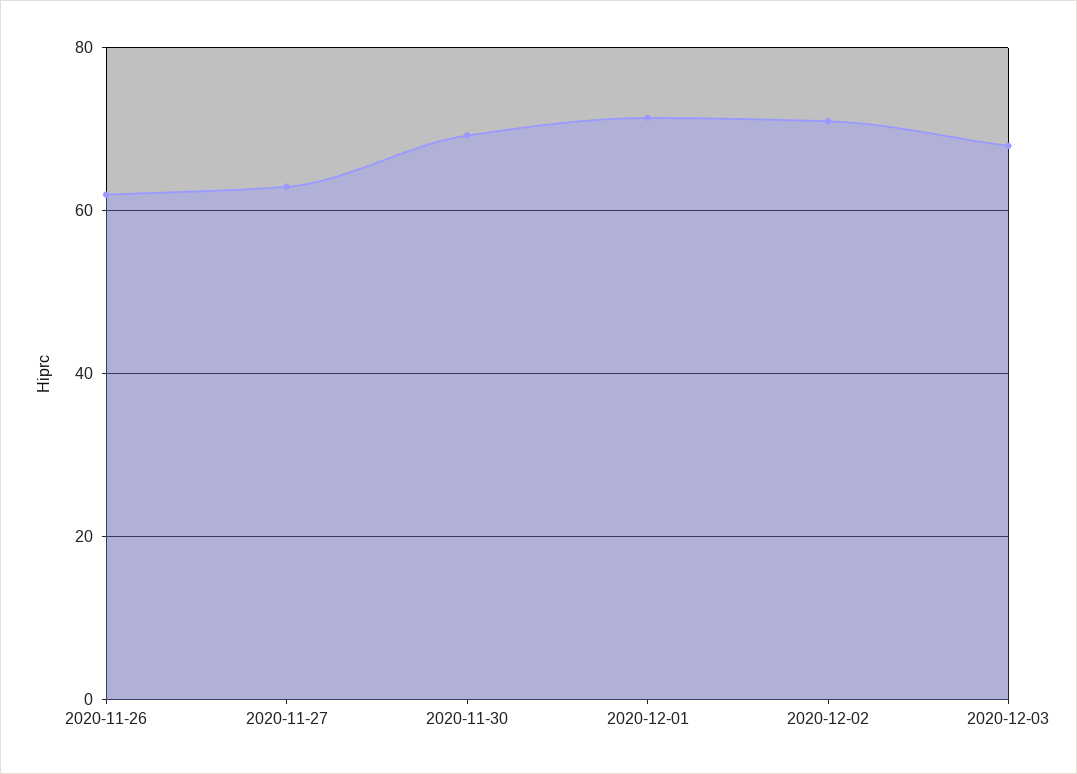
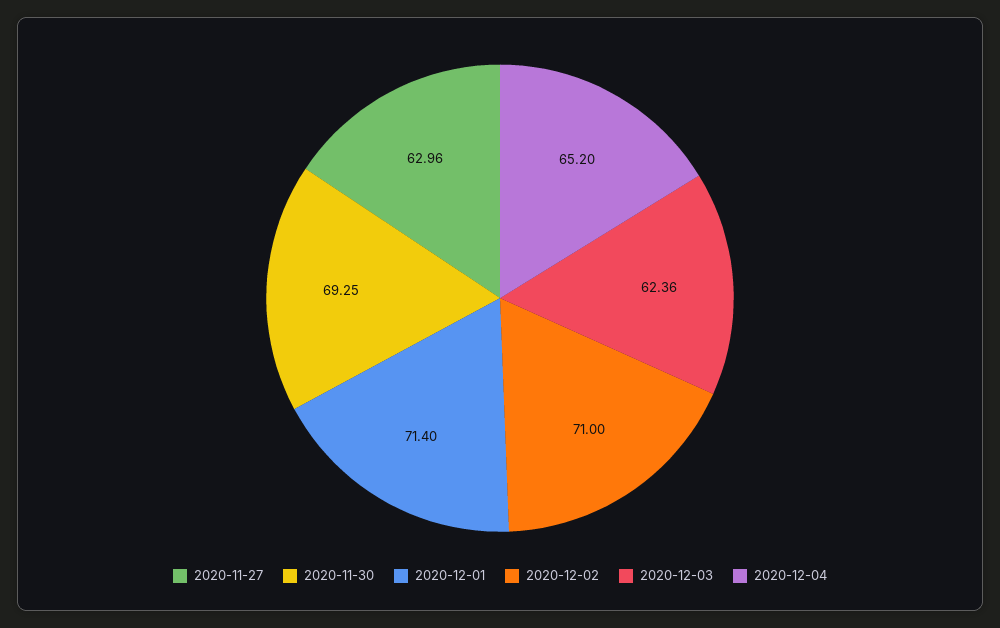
2020-11-26: 62 -> none
2020-12-03: 68 -> 62.36
2020-12-04: none -> 65.2

